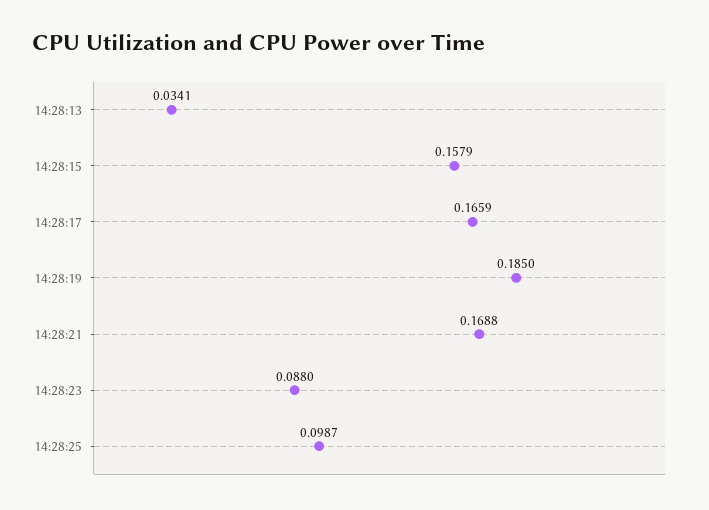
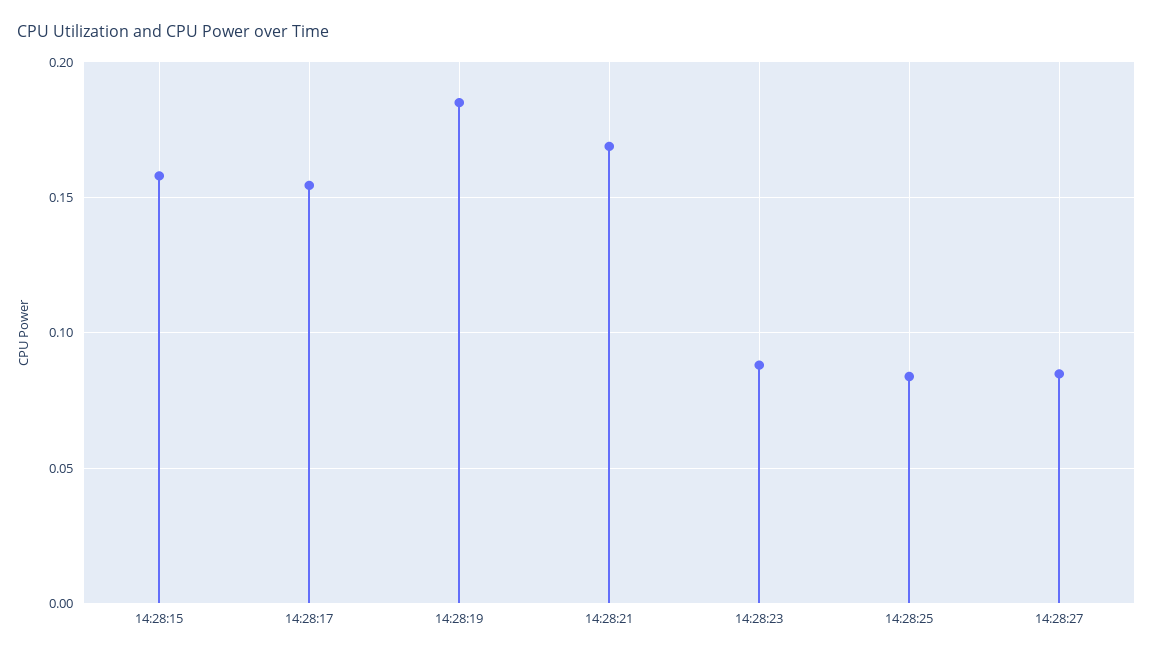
14:28:13: 0.0341 -> none
14:28:17: 0.1659 -> 0.155
14:28:25: 0.0987 -> 0.085
14:28:27: none -> 0.085

